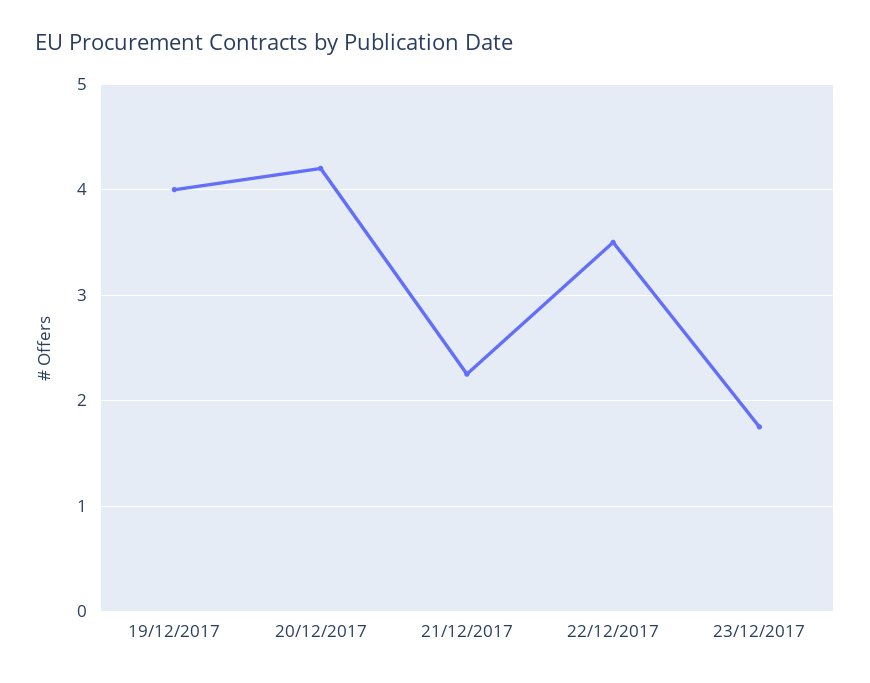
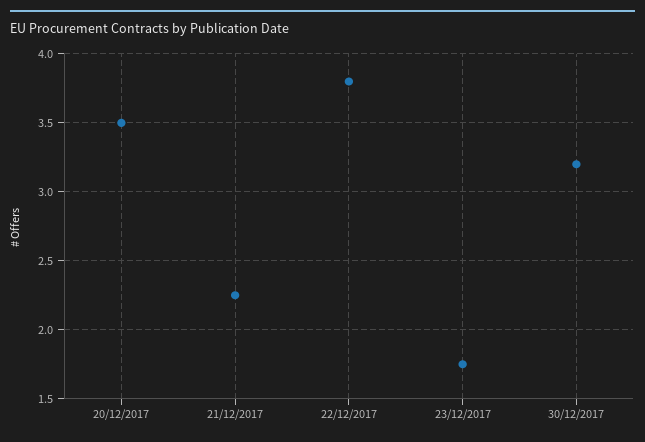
19/12/2017: 4 -> none
20/12/2017: 4.2 -> 3.5
22/12/2017: 3.5 -> 3.8
30/12/2017: none -> 3.2

